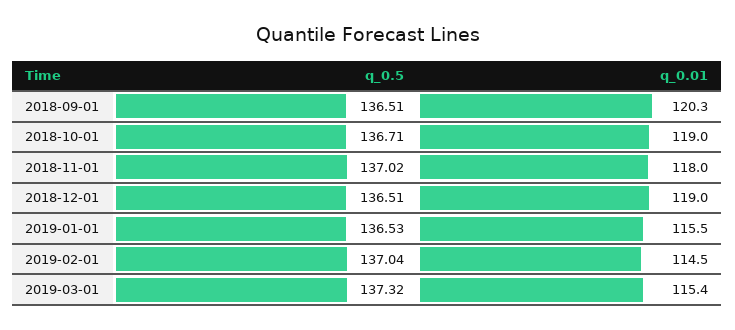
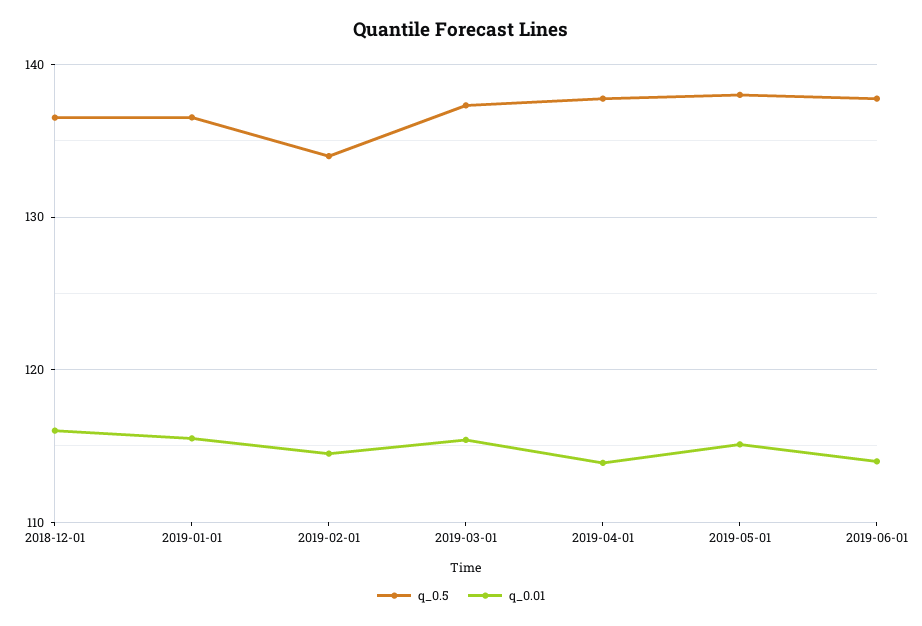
q_0.5, 2018-09-01: 136.51 -> none
q_0.01, 2018-09-01: 120.3 -> none
q_0.5, 2018-10-01: 136.71 -> none
q_0.01, 2018-10-01: 119 -> none
q_0.5, 2018-11-01: 137.02 -> none
q_0.01, 2018-11-01: 118 -> none
q_0.01, 2018-12-01: 119 -> 116
q_0.5, 2019-02-01: 137.04 -> 134
q_0.5, 2019-04-01: none -> 138
q_0.01, 2019-04-01: none -> 114
q_0.5, 2019-05-01: none -> 138
q_0.01, 2019-05-01: none -> 115
q_0.5, 2019-06-01: none -> 138
q_0.01, 2019-06-01: none -> 114

